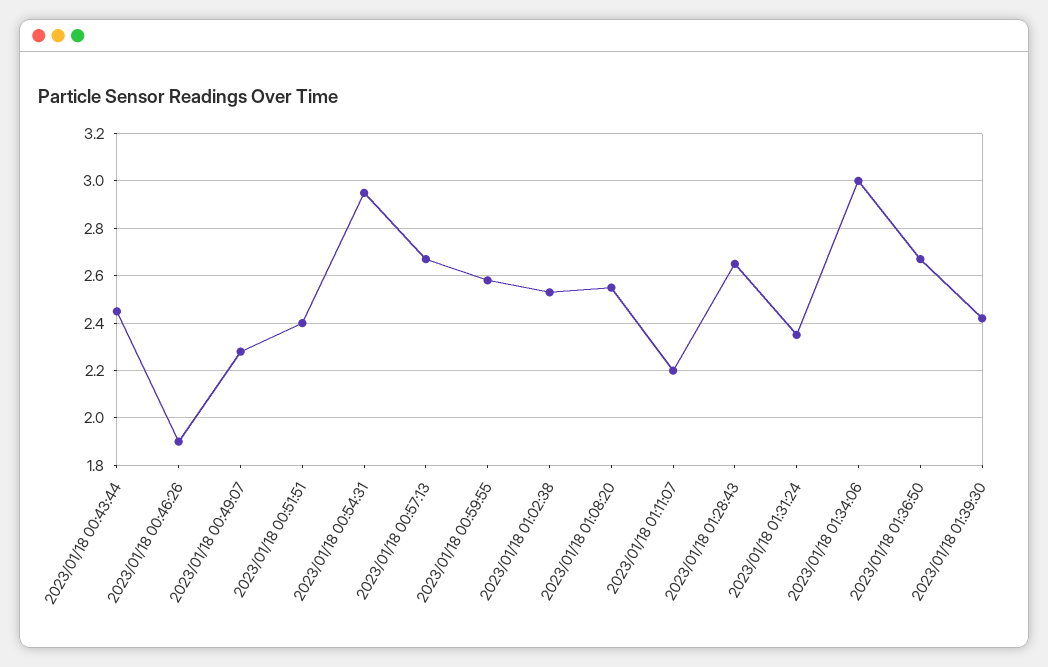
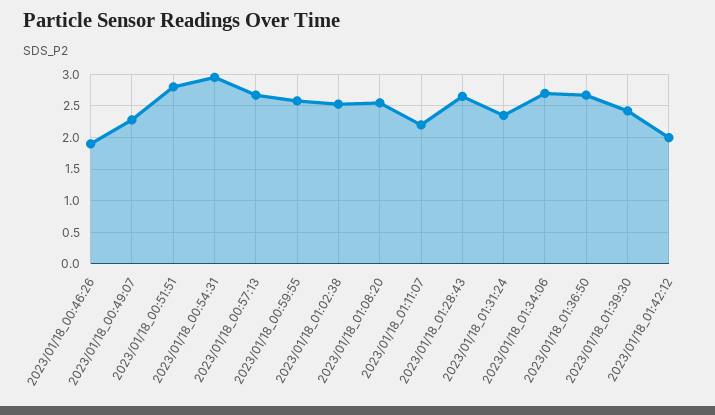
2023/01/18 00:43:44: 2.45 -> none
2023/01/18 00:51:51: 2.4 -> 2.8
2023/01/18 01:34:06: 3 -> 2.7
2023/01/18_01:42:12: none -> 2

